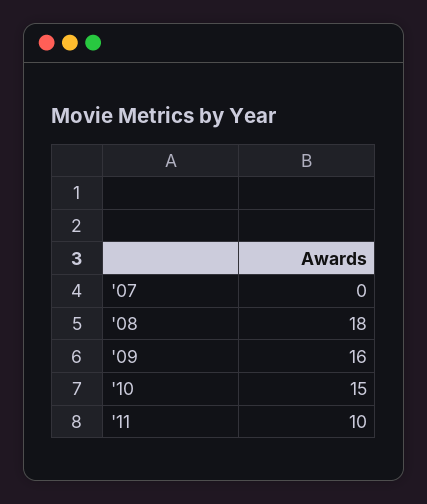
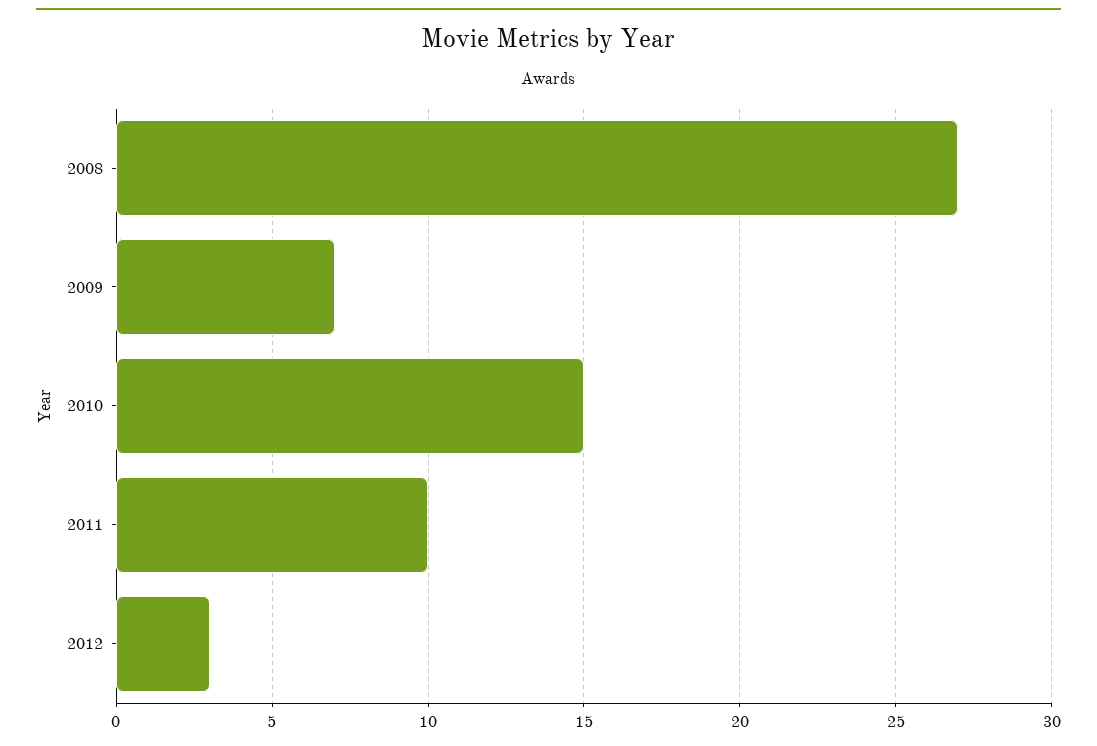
'07: 0 -> none
'08: 18 -> 27
'09: 16 -> 7
2012: none -> 3

